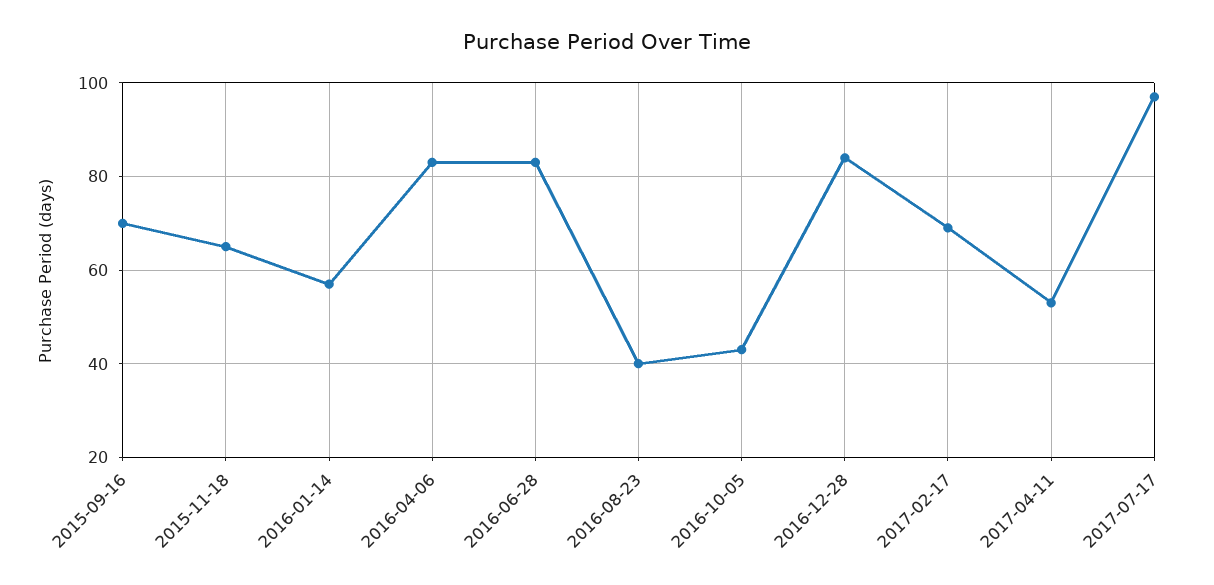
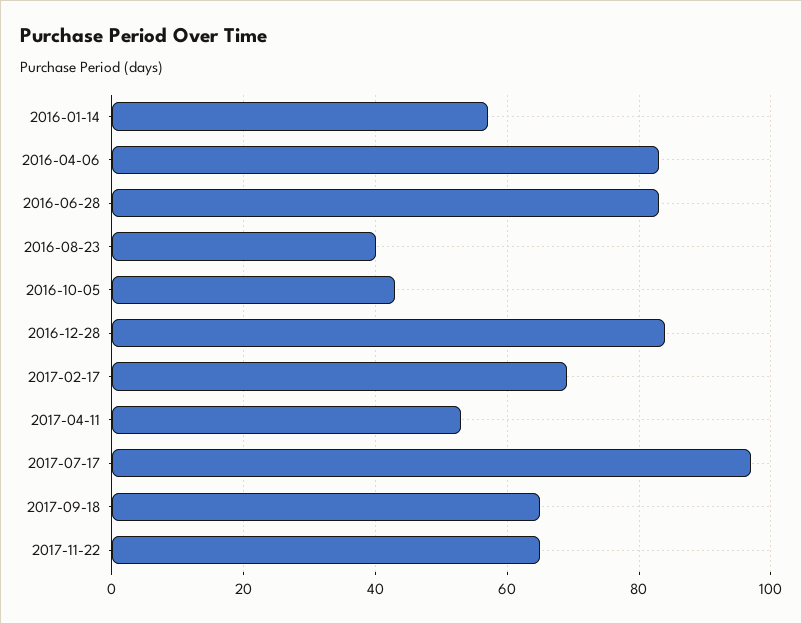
2015-09-16: 70 -> none
2015-11-18: 65 -> none
2017-09-18: none -> 65
2017-11-22: none -> 65

